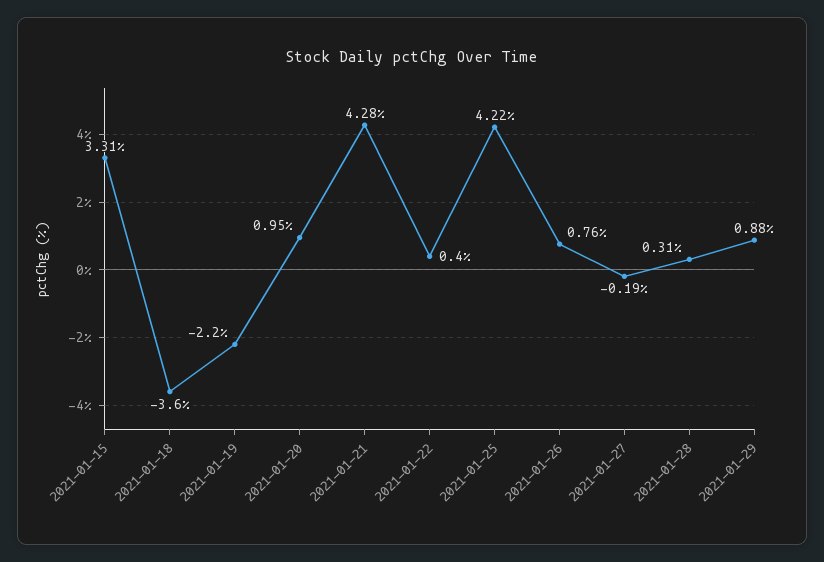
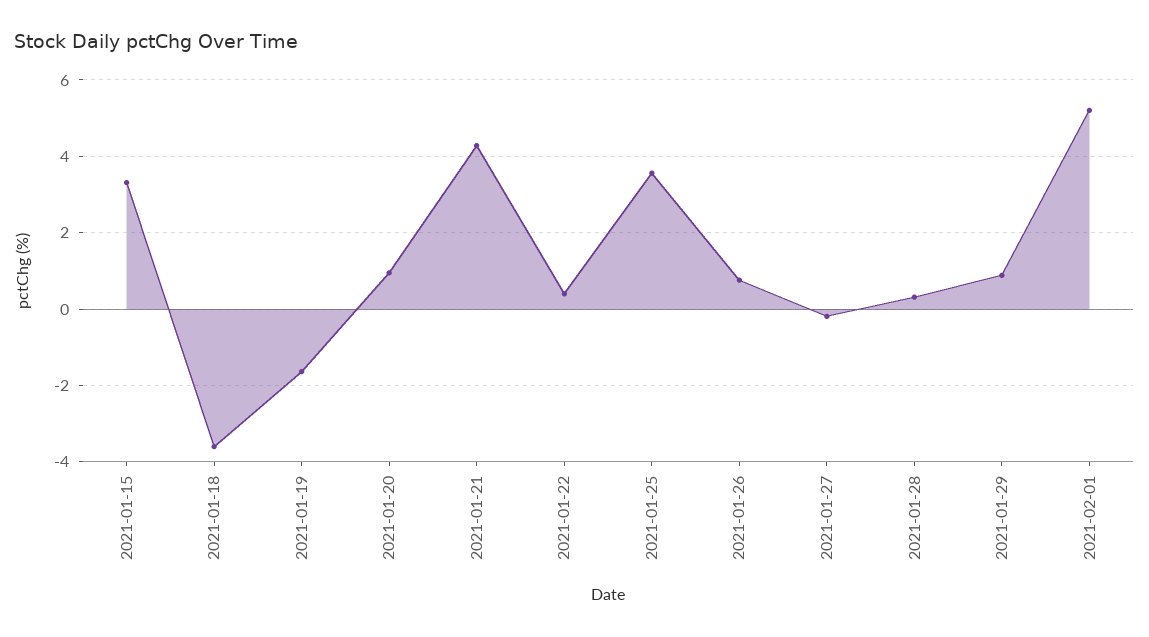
2021-01-19: -2.2 -> -1.6
2021-01-25: 4.22 -> 3.6
2021-02-01: none -> 5.2

